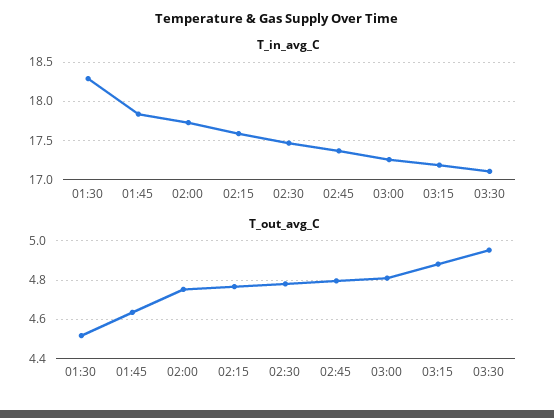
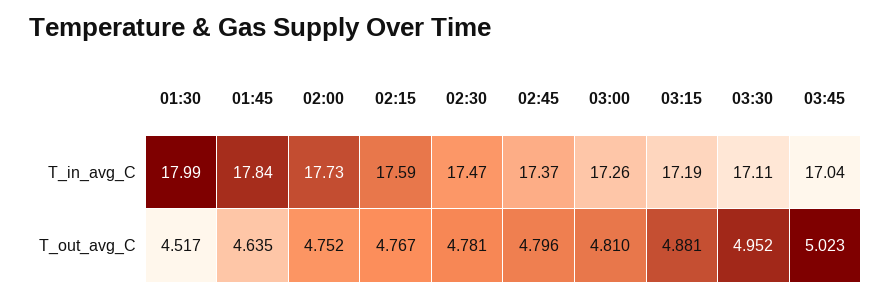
T_in_avg_C, 01:30: 18.3 -> 17.99
T_in_avg_C, 03:45: none -> 17.04
T_out_avg_C, 03:45: none -> 5.023

